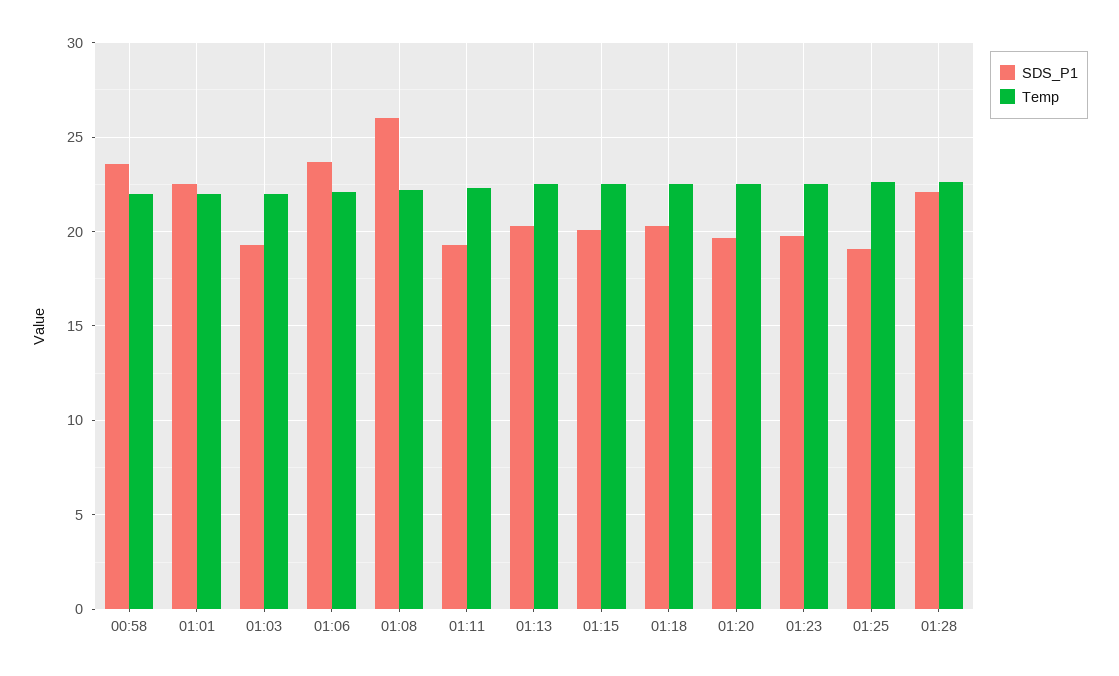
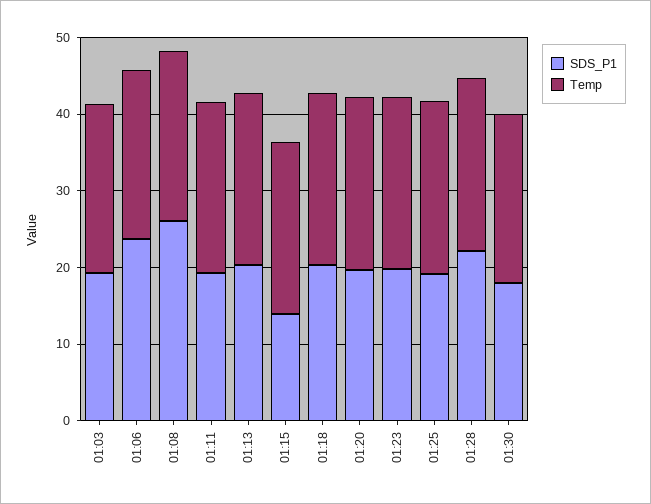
SDS_P1, 00:58: 23.5 -> none
Temp, 00:58: 22 -> none
SDS_P1, 01:01: 22.5 -> none
Temp, 01:01: 22 -> none
SDS_P1, 01:15: 20 -> 14
SDS_P1, 01:30: none -> 18
Temp, 01:30: none -> 22

